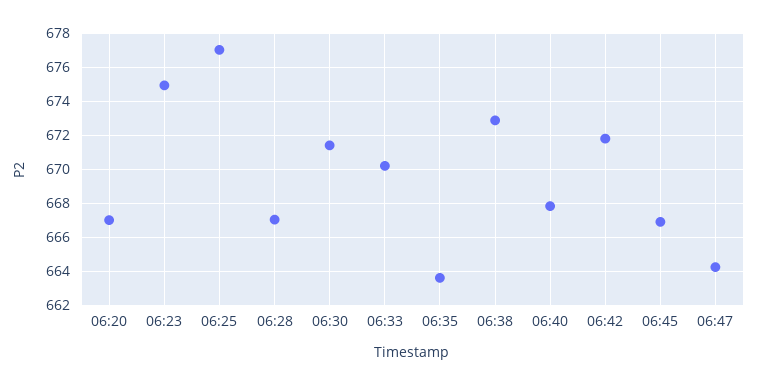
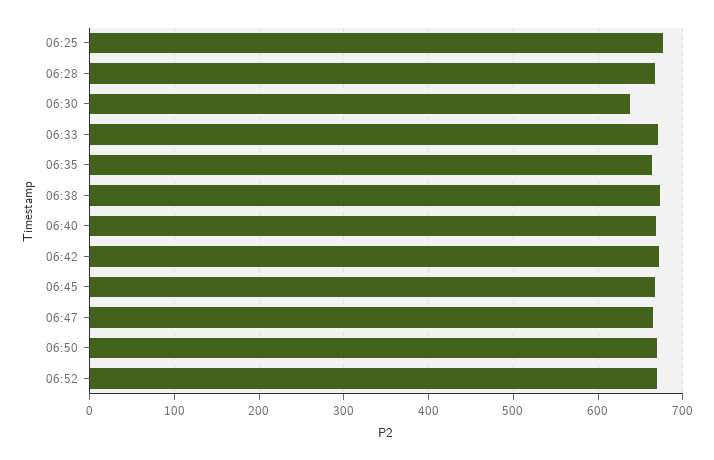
06:20: 667 -> none
06:23: 675 -> none
06:30: 671.5 -> 640
06:50: none -> 670
06:52: none -> 670

